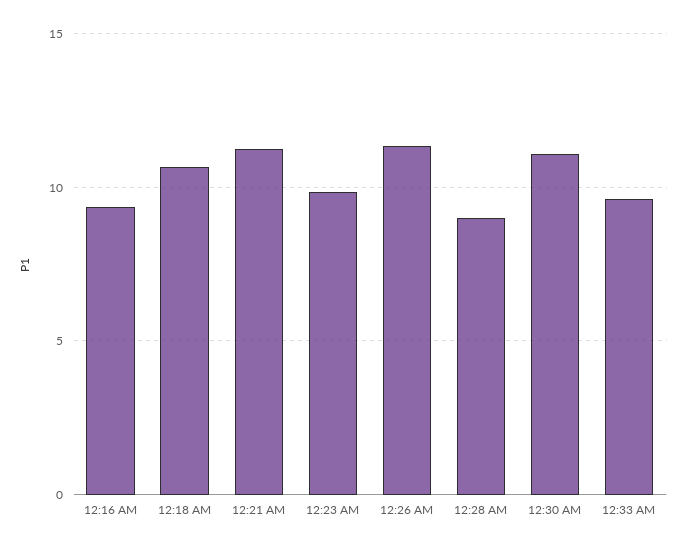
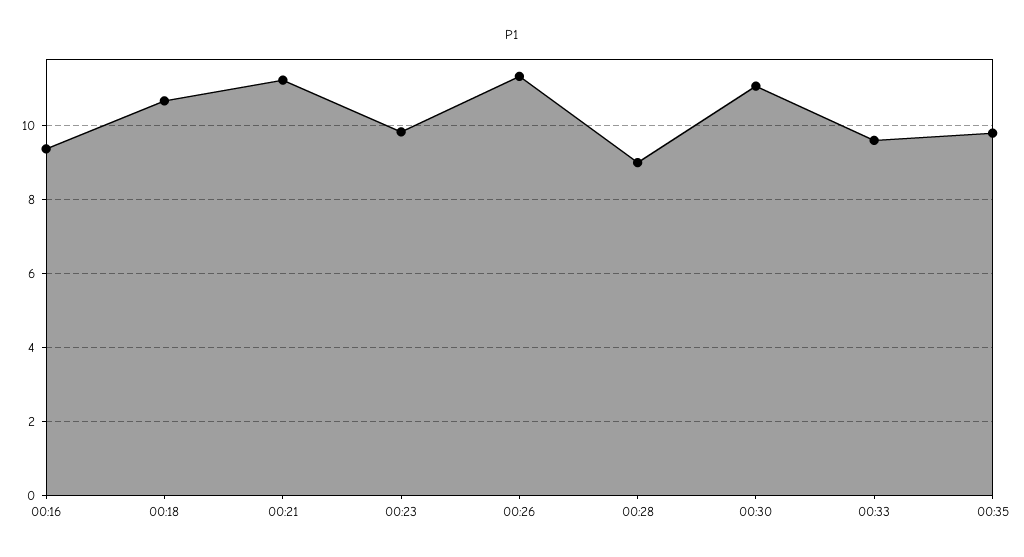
00:35: none -> 9.8

